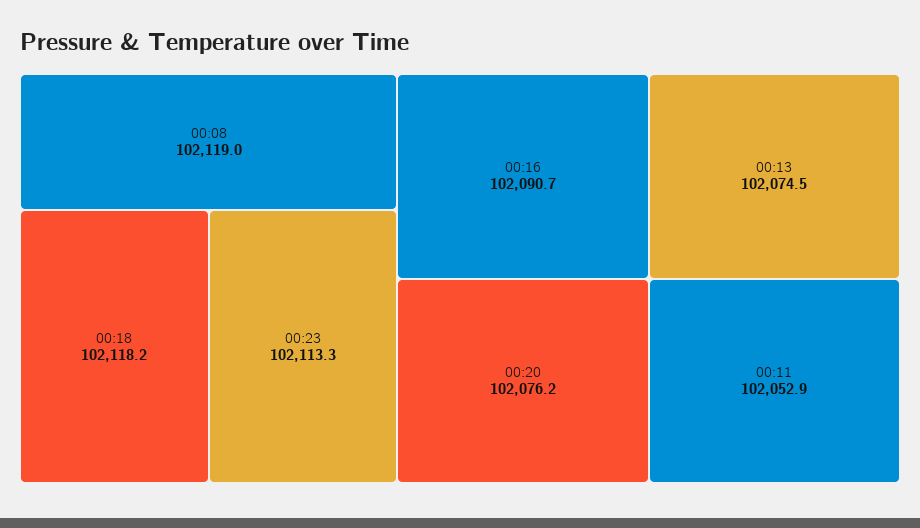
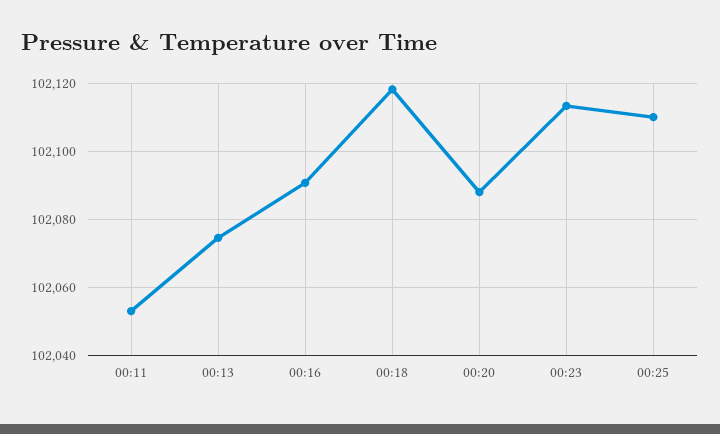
00:08: 102119 -> none
00:20: 102076.2 -> 102088
00:25: none -> 102110

